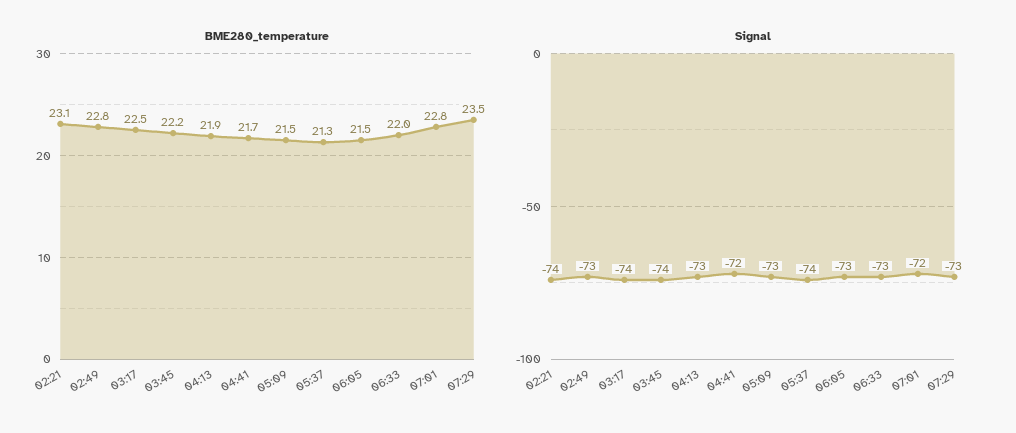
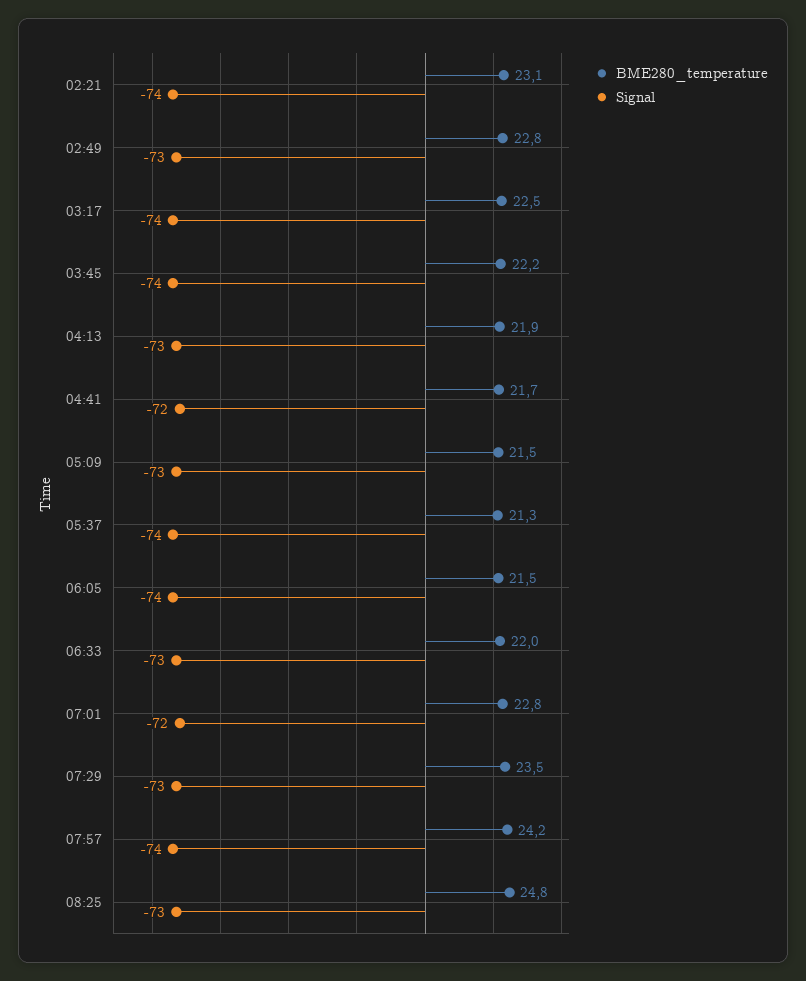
Signal, 06:05: -73 -> -74
BME280_temperature, 07:57: none -> 24.2
Signal, 07:57: none -> -74
BME280_temperature, 08:25: none -> 24.8
Signal, 08:25: none -> -73

